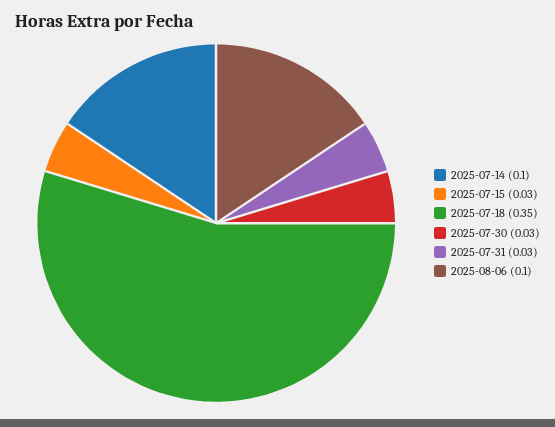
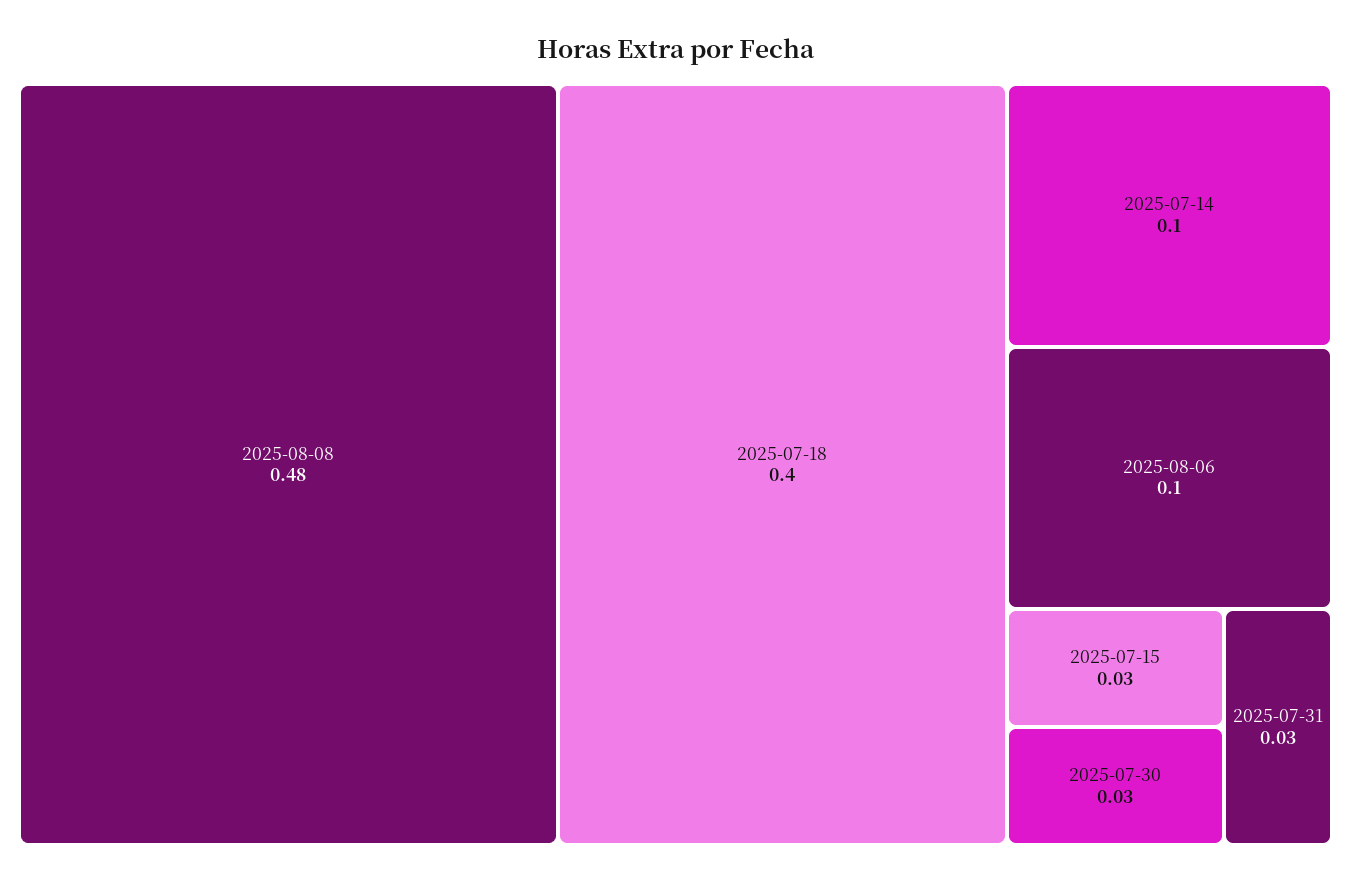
2025-07-18: 0.35 -> 0.4
2025-08-08: none -> 0.48

